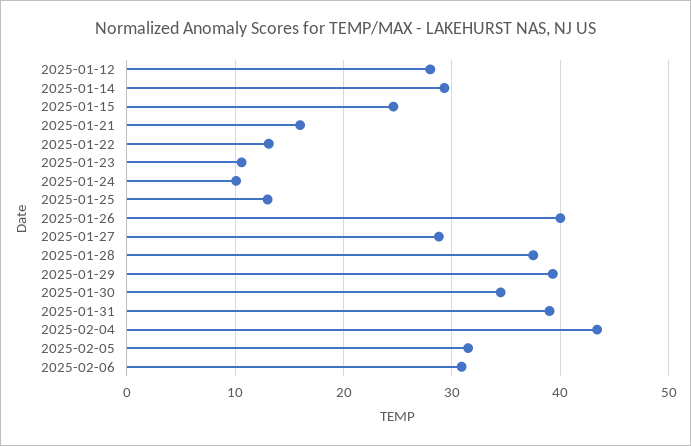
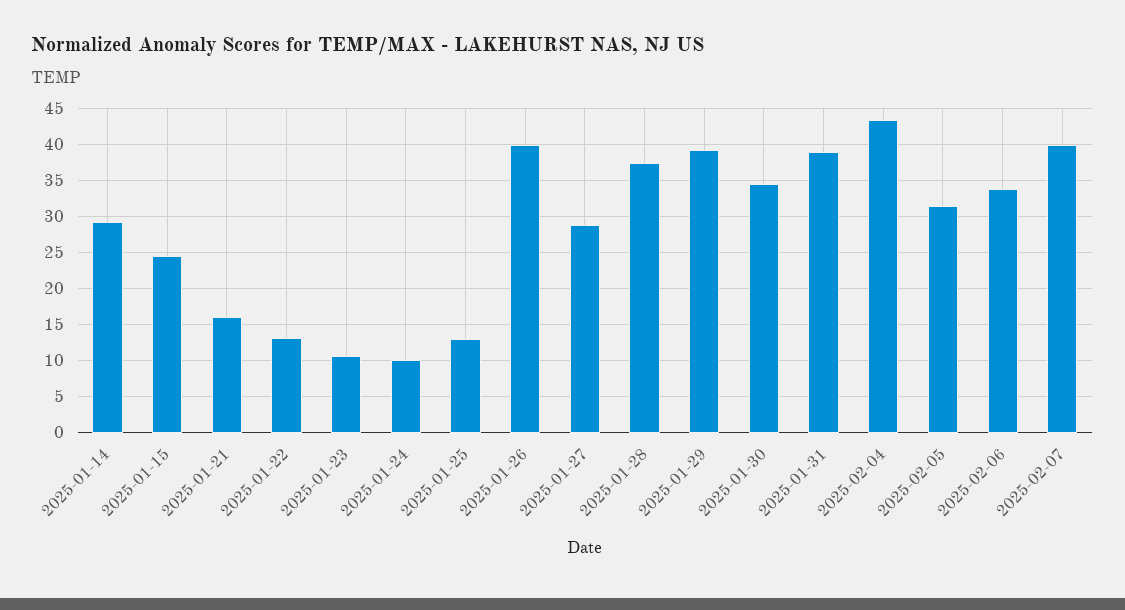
2025-01-12: 28 -> none
2025-02-06: 31 -> 34
2025-02-07: none -> 40

